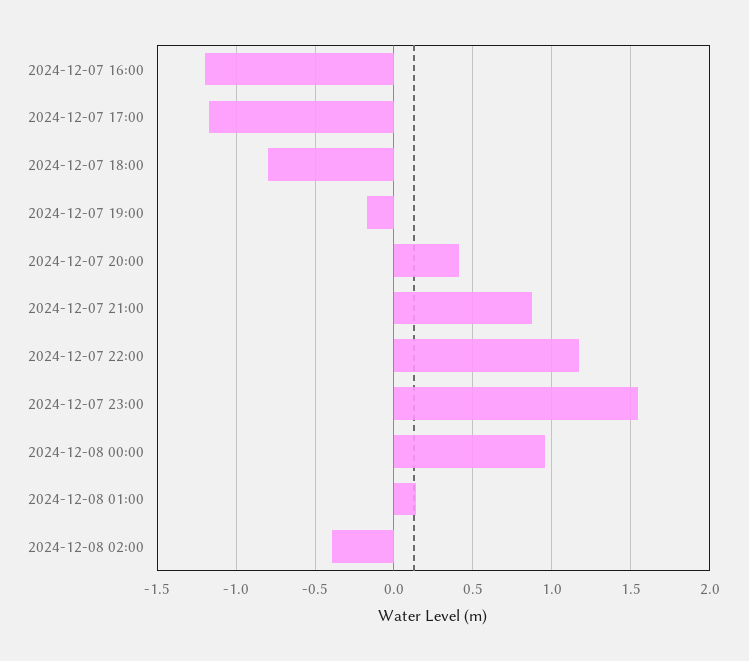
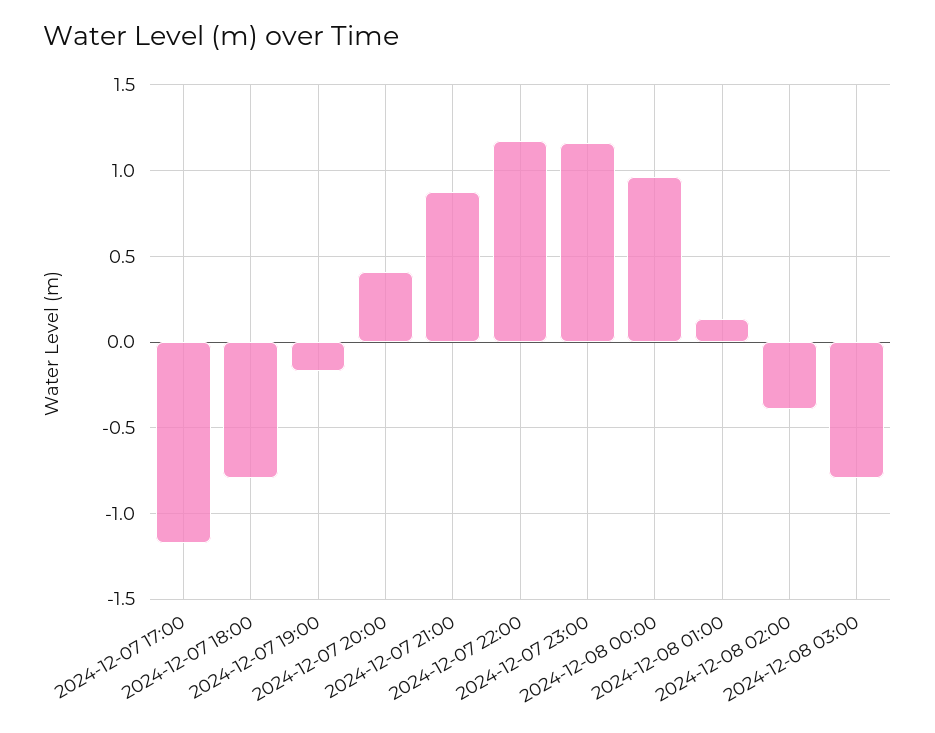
2024-12-07 16:00: -1.2 -> none
2024-12-07 23:00: 1.55 -> 1.15
2024-12-08 03:00: none -> -0.8

